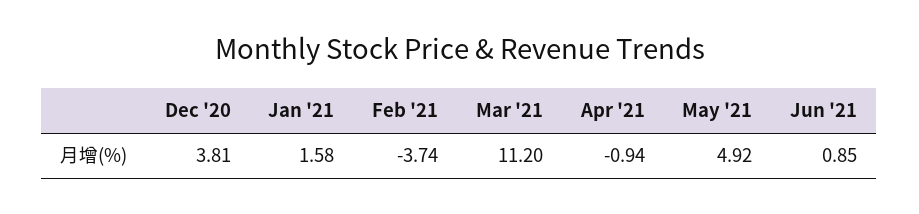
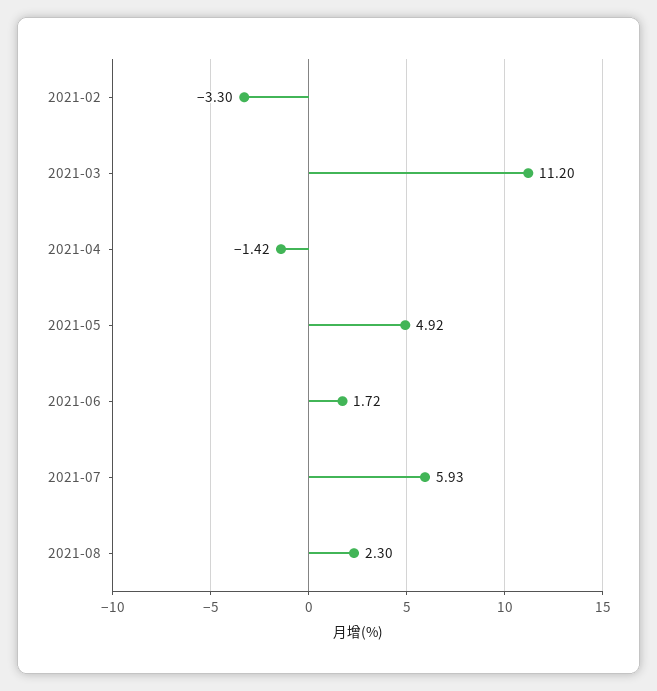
Dec '20: 3.81 -> none
Jan '21: 1.58 -> none
Feb '21: -3.74 -> -3.3
Apr '21: -0.94 -> -1.42
Jun '21: 0.85 -> 1.72
2021-07: none -> 5.93
2021-08: none -> 2.3

